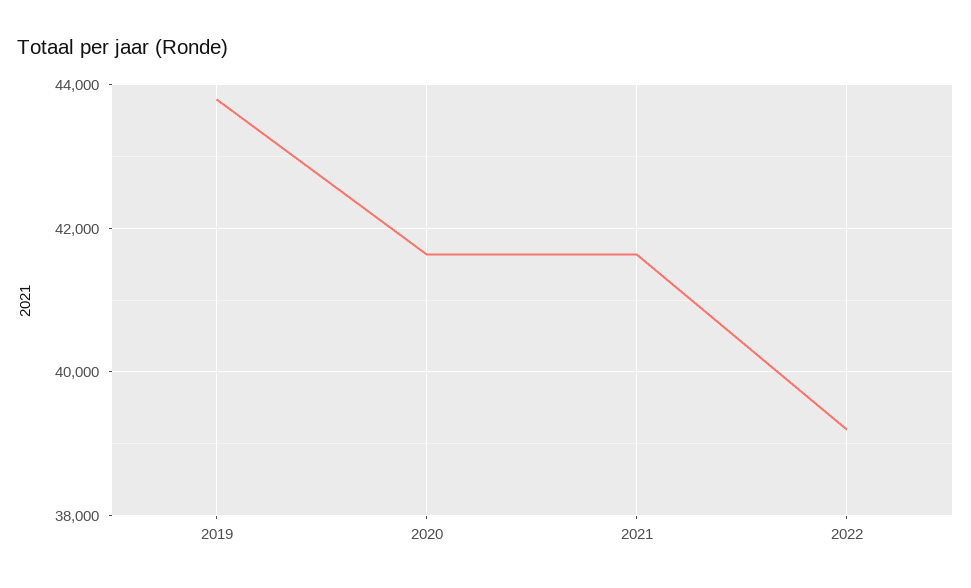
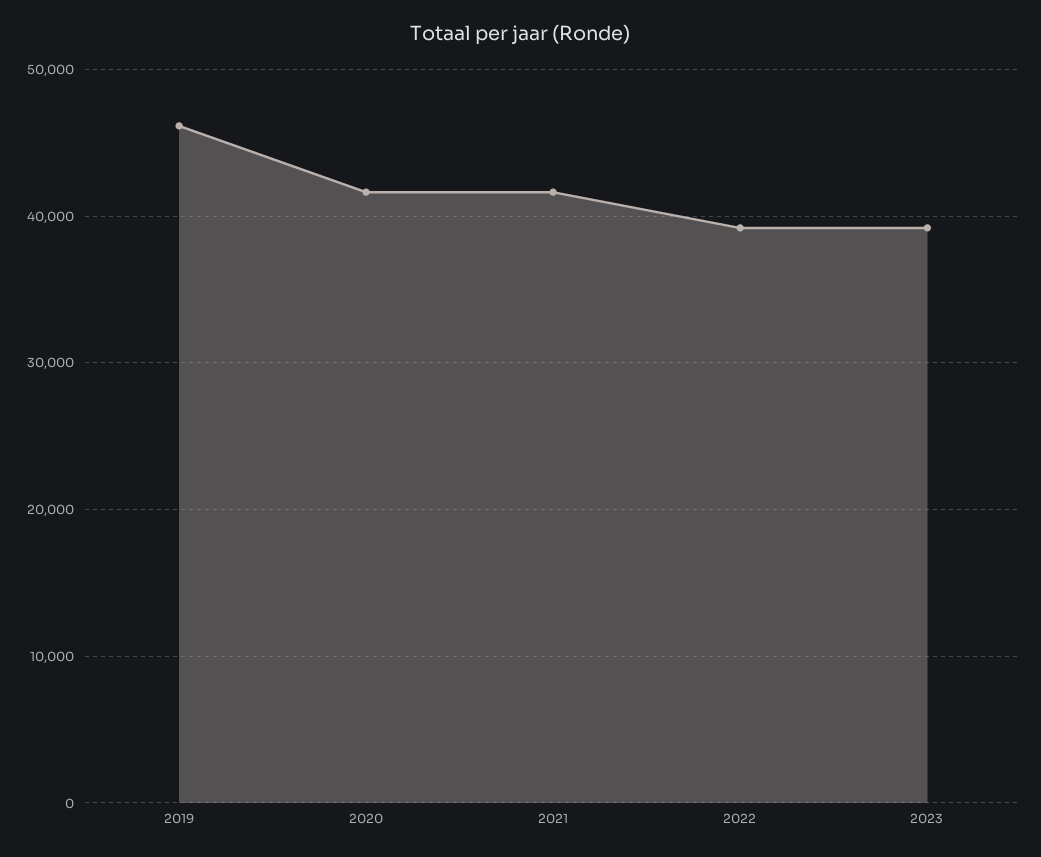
2019: 43800 -> 46000
2023: none -> 39000

